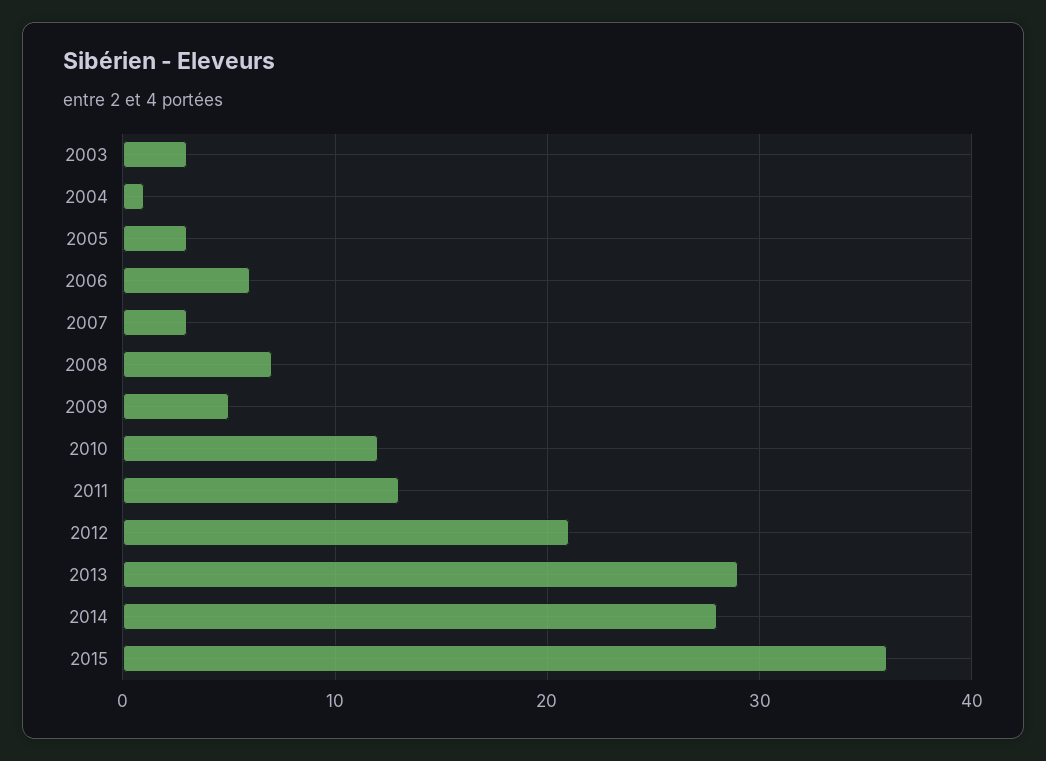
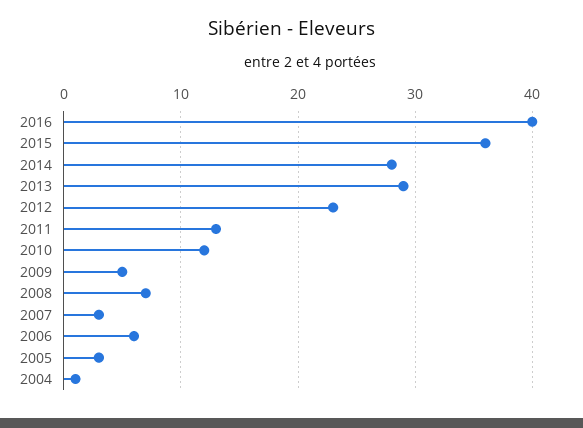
2003: 3 -> none
2012: 21 -> 23
2016: none -> 40

